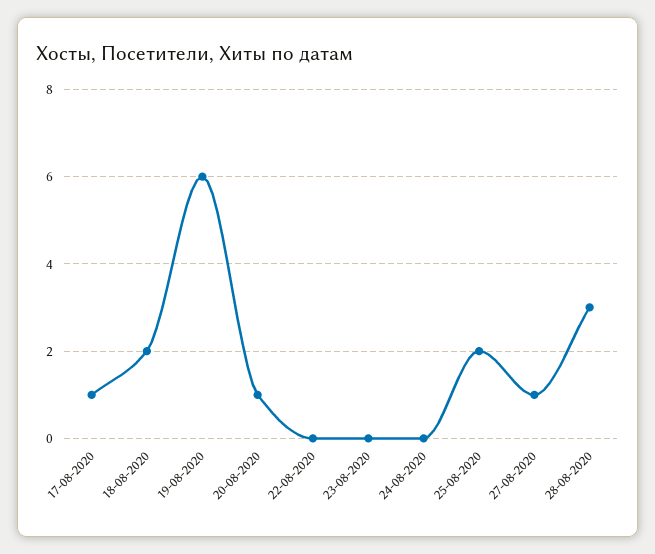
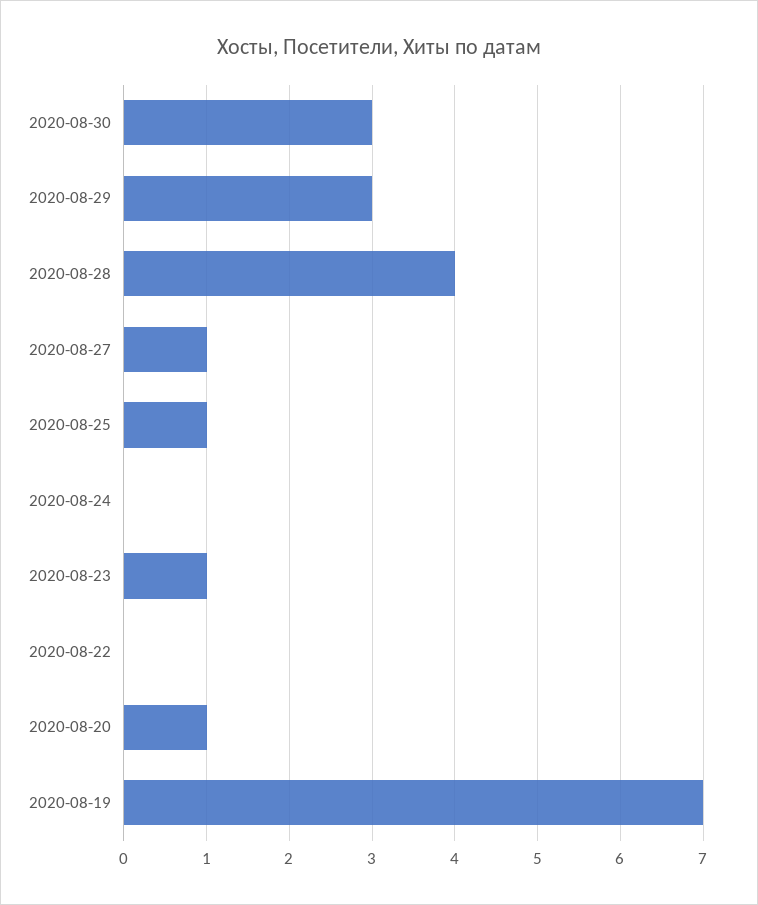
17-08-2020: 1 -> none
18-08-2020: 2 -> none
19-08-2020: 6 -> 7
23-08-2020: 0 -> 1
25-08-2020: 2 -> 1
28-08-2020: 3 -> 4
2020-08-30: none -> 3
2020-08-29: none -> 3

